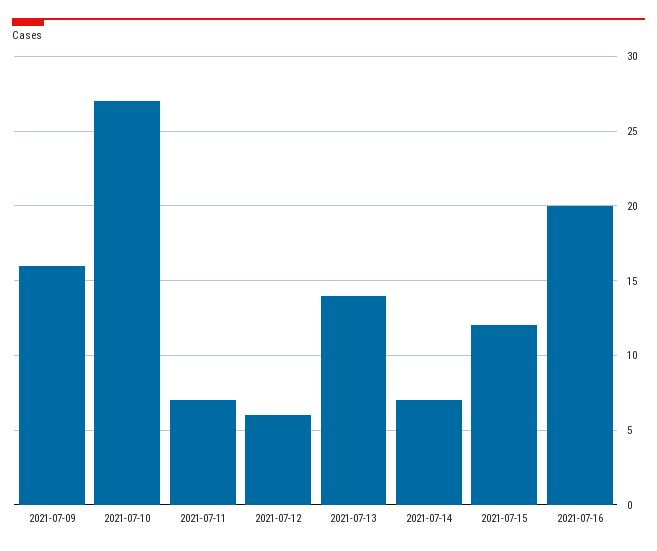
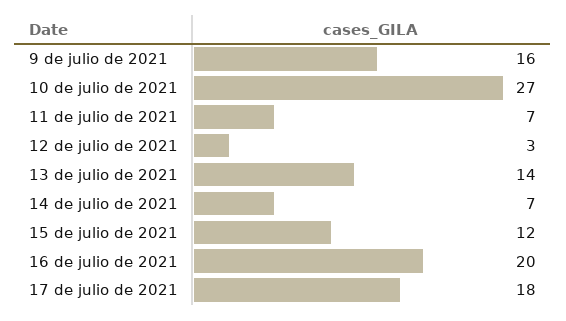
2021-07-12: 6 -> 3
17 de julio de 2021: none -> 18

